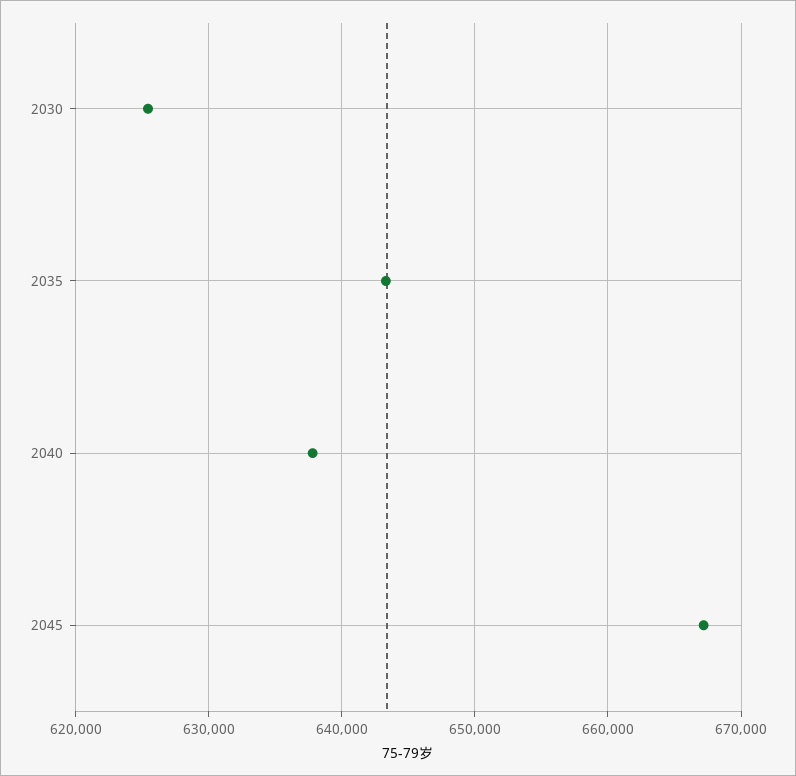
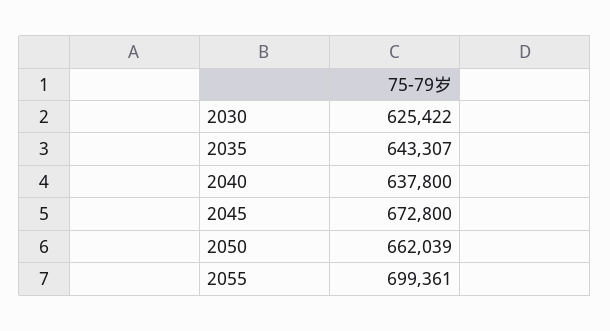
2045: 667000 -> 672800
2050: none -> 662039
2055: none -> 699361

